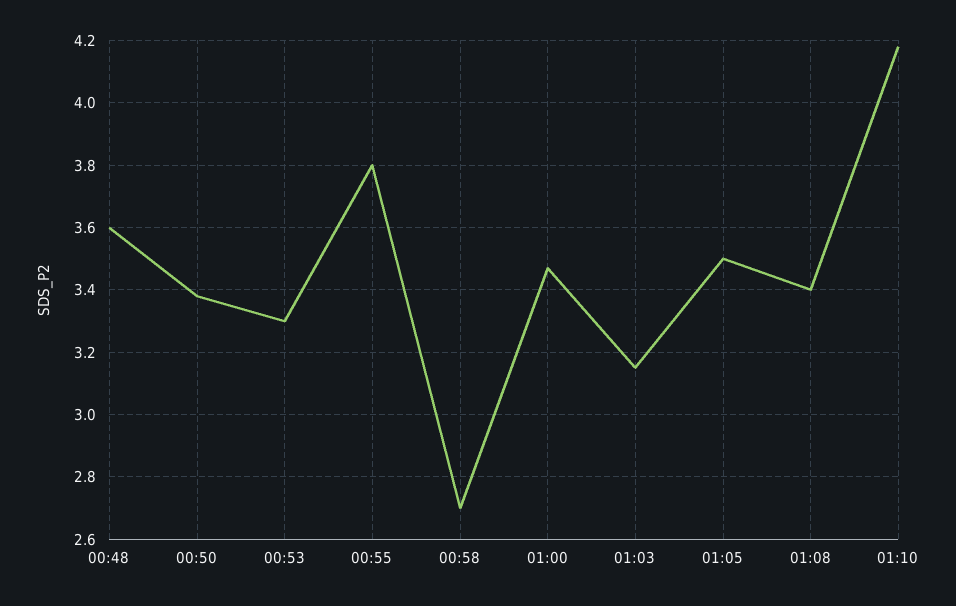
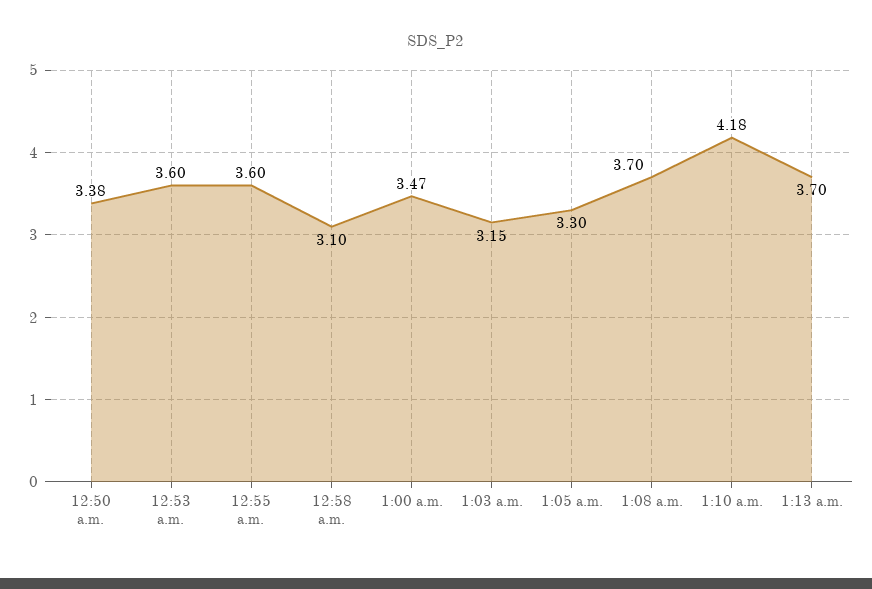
00:48: 3.6 -> none
00:53: 3.3 -> 3.6
00:55: 3.8 -> 3.6
00:58: 2.7 -> 3.1
01:05: 3.5 -> 3.3
01:08: 3.4 -> 3.7
1:13 a.m.: none -> 3.7

